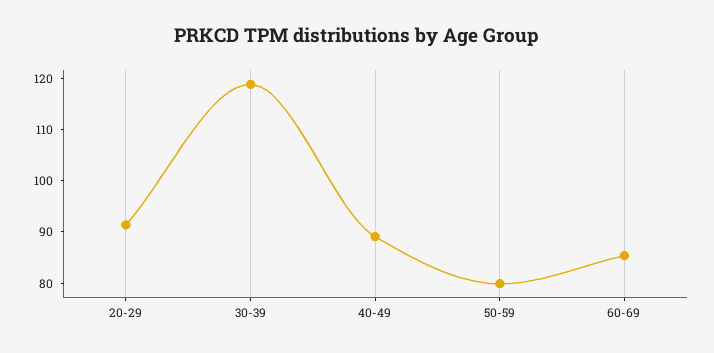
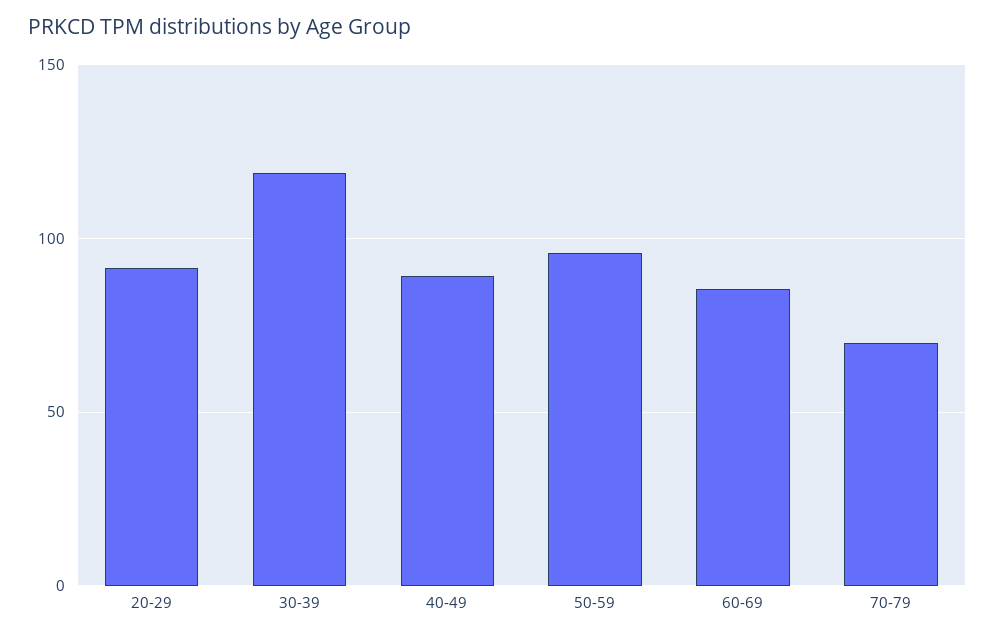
50-59: 80 -> 95
70-79: none -> 70

